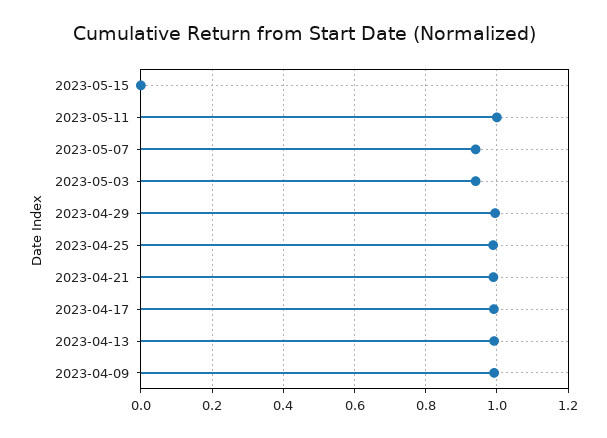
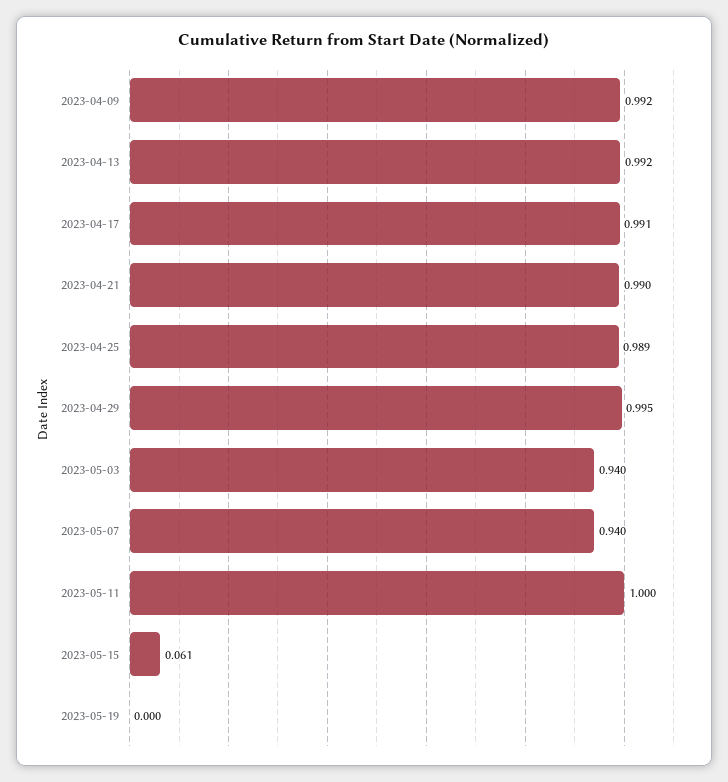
2023-05-15: 0 -> 0.061
2023-05-19: none -> 0

